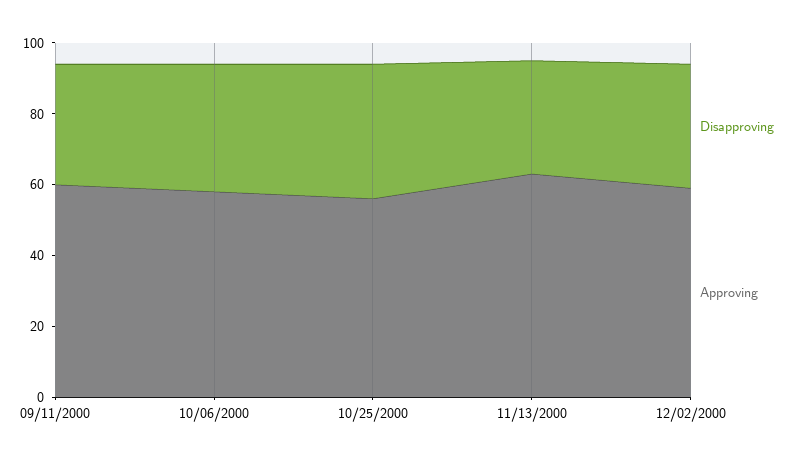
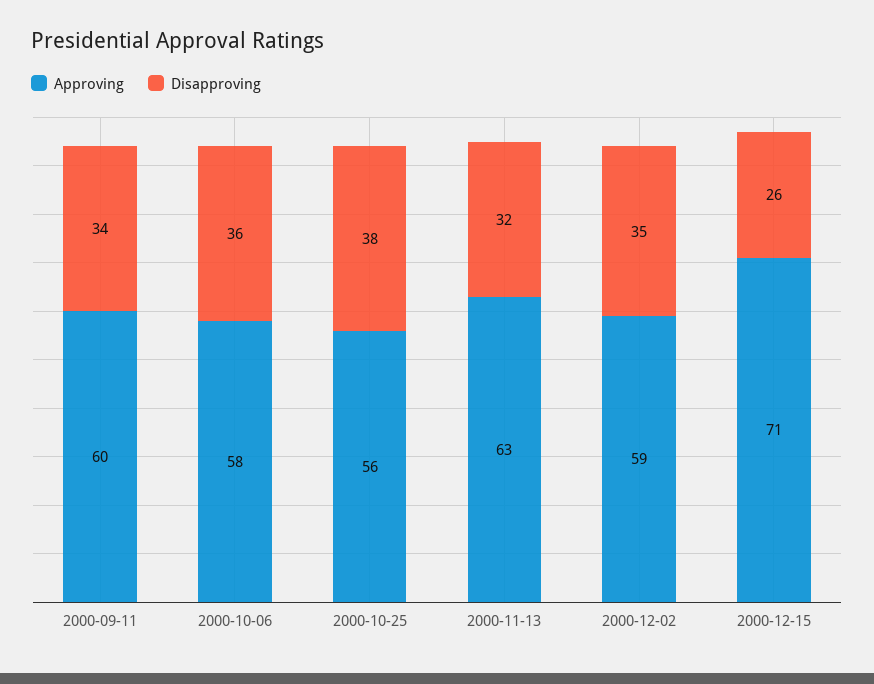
Approving, 2000-12-15: none -> 71
Disapproving, 2000-12-15: none -> 26

